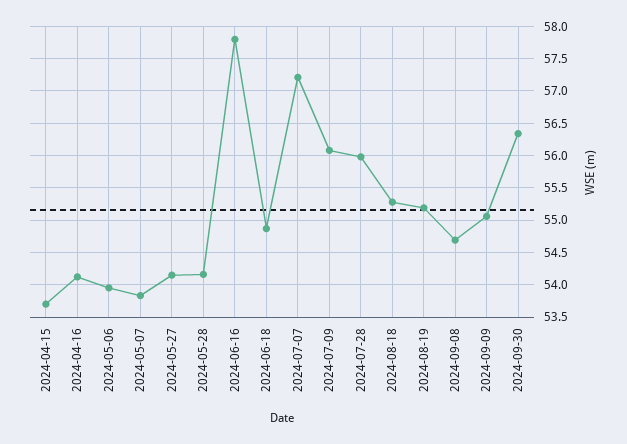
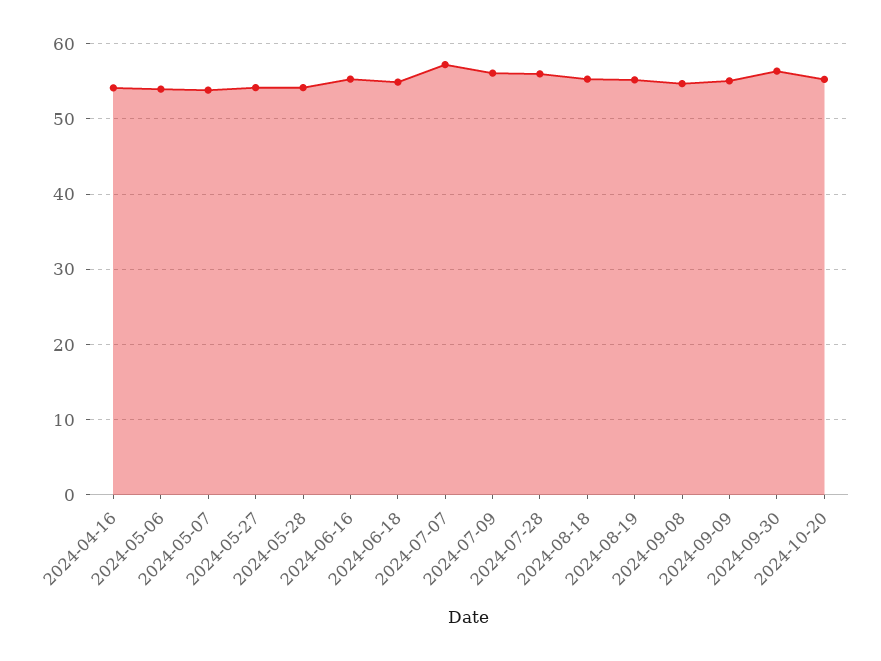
2024-04-15: 53.7 -> none
2024-06-16: 57.8 -> 55
2024-10-20: none -> 55

